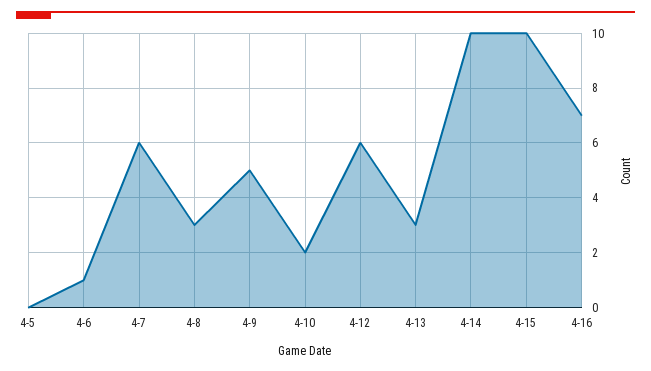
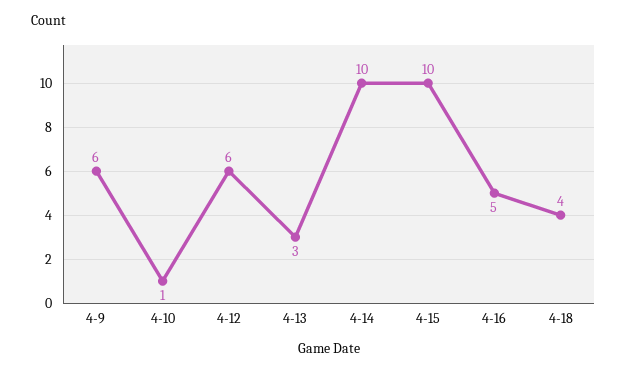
4-5: 0 -> none
4-6: 1 -> none
4-7: 6 -> none
4-8: 3 -> none
4-9: 5 -> 6
4-10: 2 -> 1
4-16: 7 -> 5
4-18: none -> 4

